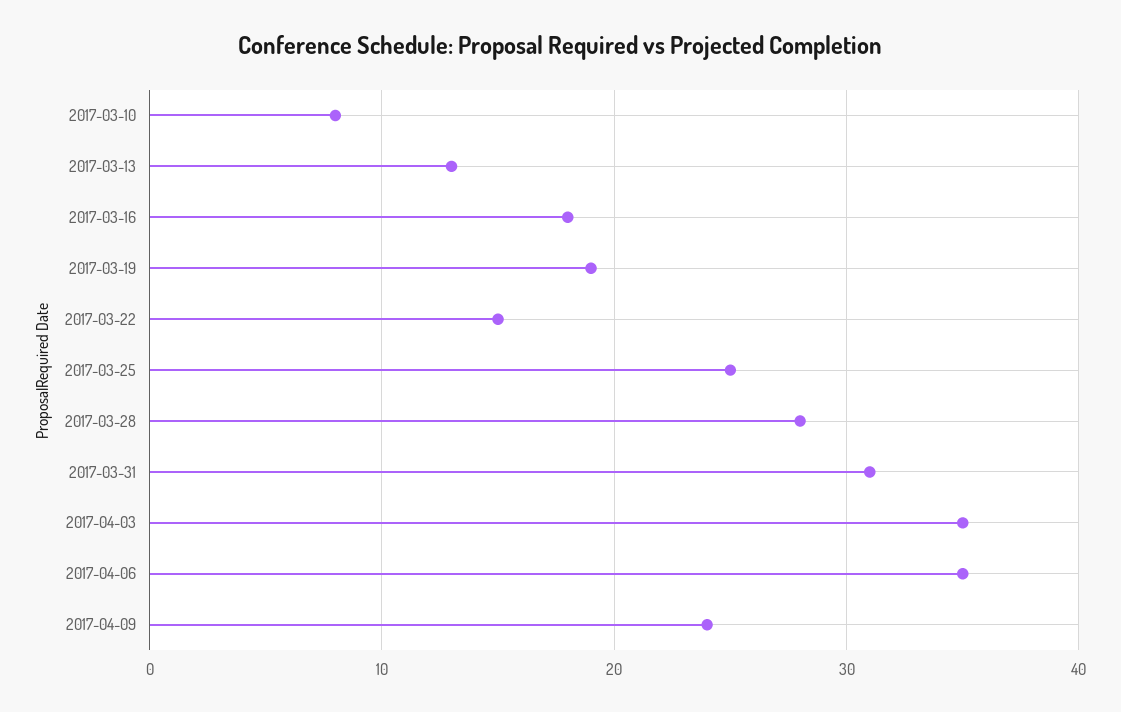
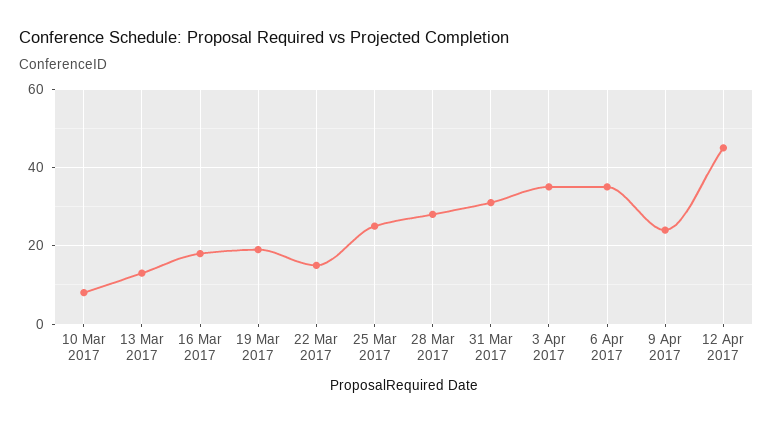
12 Apr 2017: none -> 45

